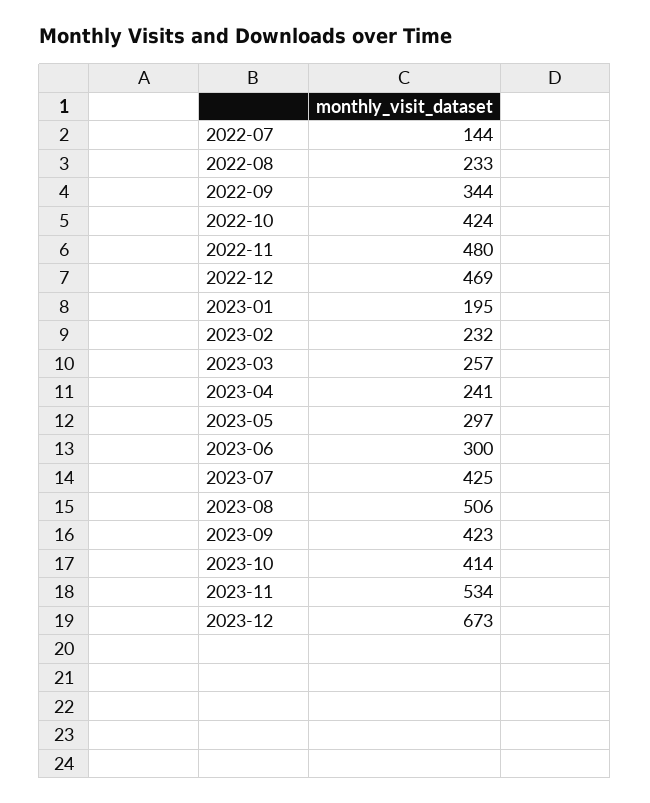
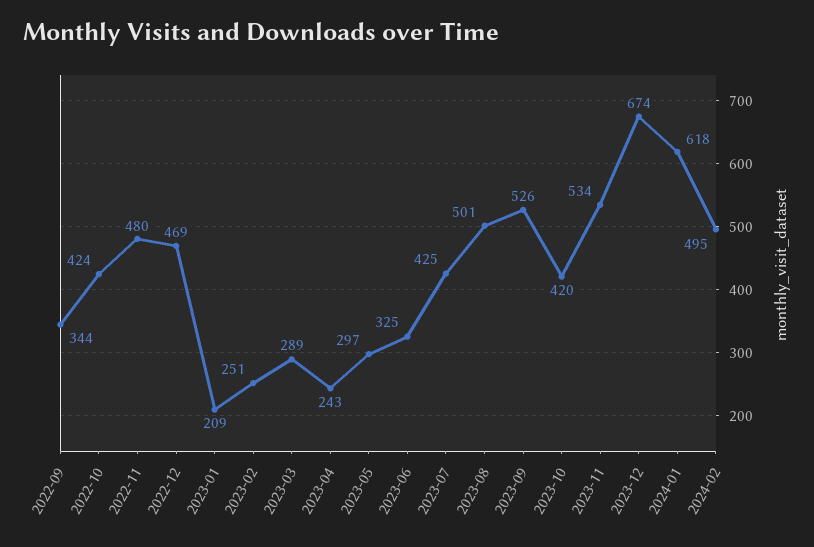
2022-07: 144 -> none
2022-08: 233 -> none
2023-01: 195 -> 209
2023-02: 232 -> 251
2023-03: 257 -> 289
2023-04: 241 -> 243
2023-06: 300 -> 325
2023-08: 506 -> 501
2023-09: 423 -> 526
2023-10: 414 -> 420
2023-12: 673 -> 674
2024-01: none -> 618
2024-02: none -> 495

